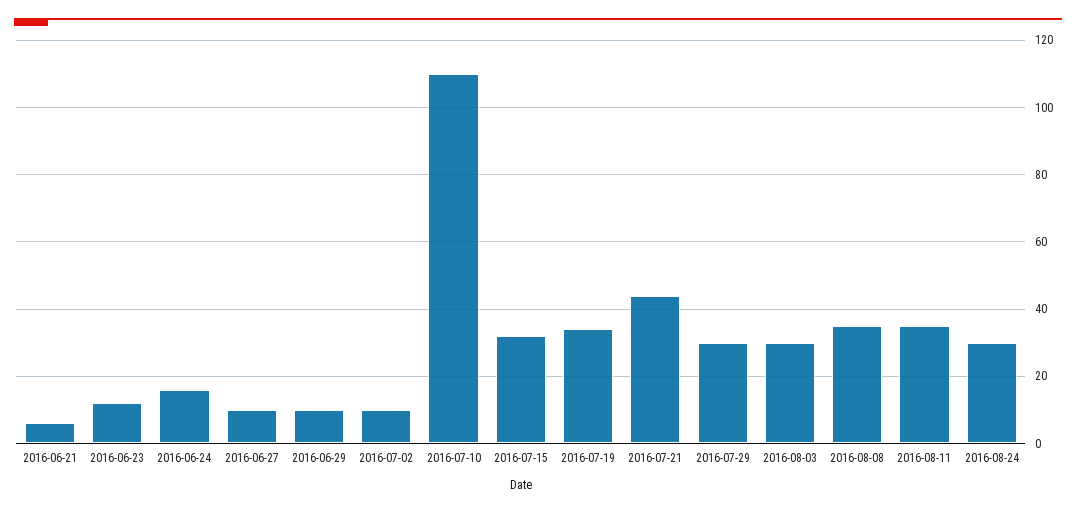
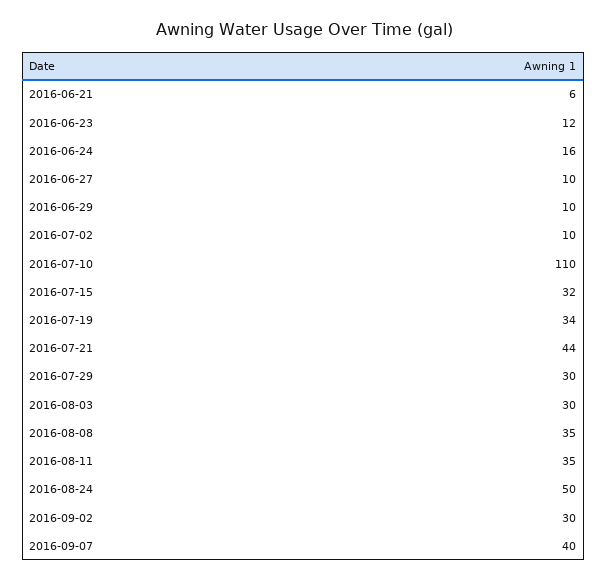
2016-08-24: 30 -> 50
2016-09-02: none -> 30
2016-09-07: none -> 40

